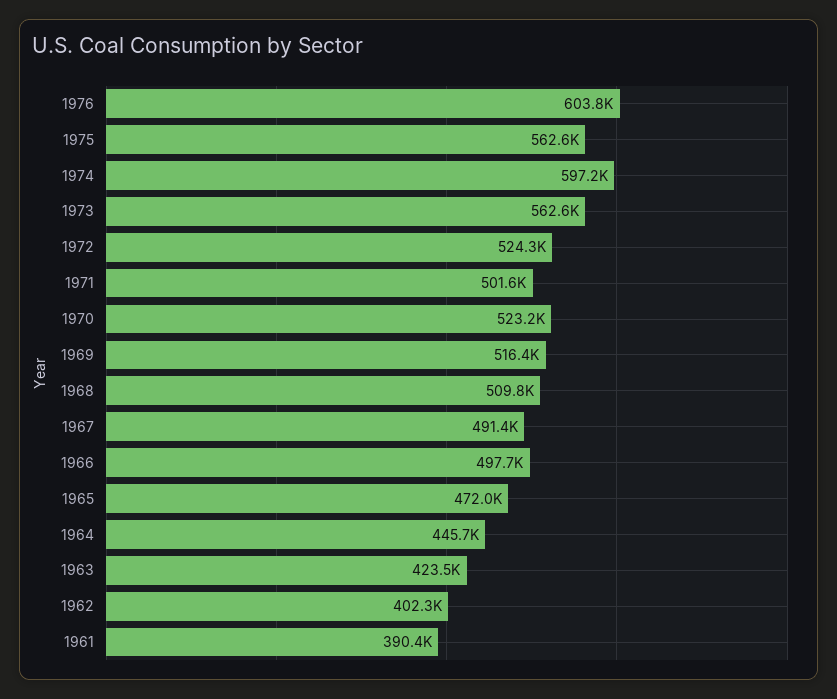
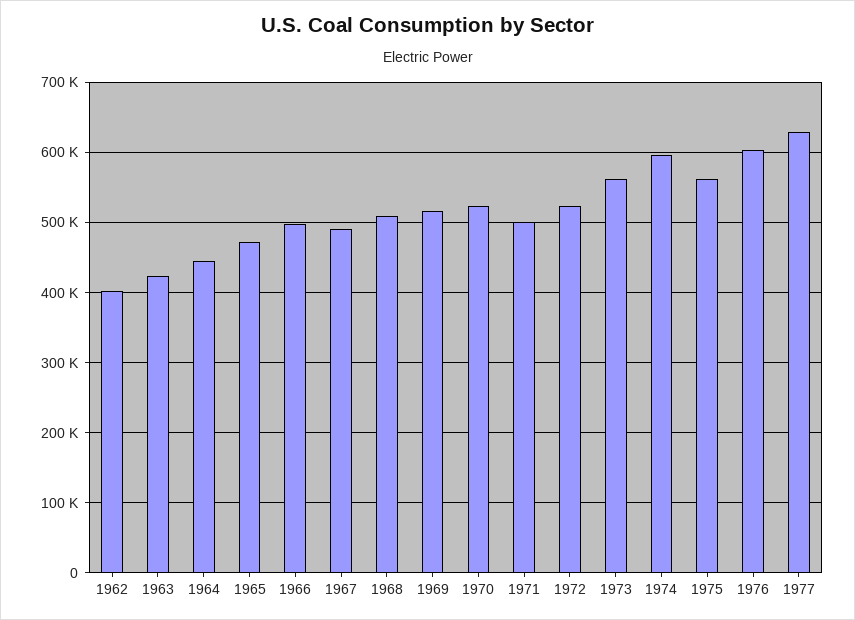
1961: 390400 -> none
1977: none -> 630000

